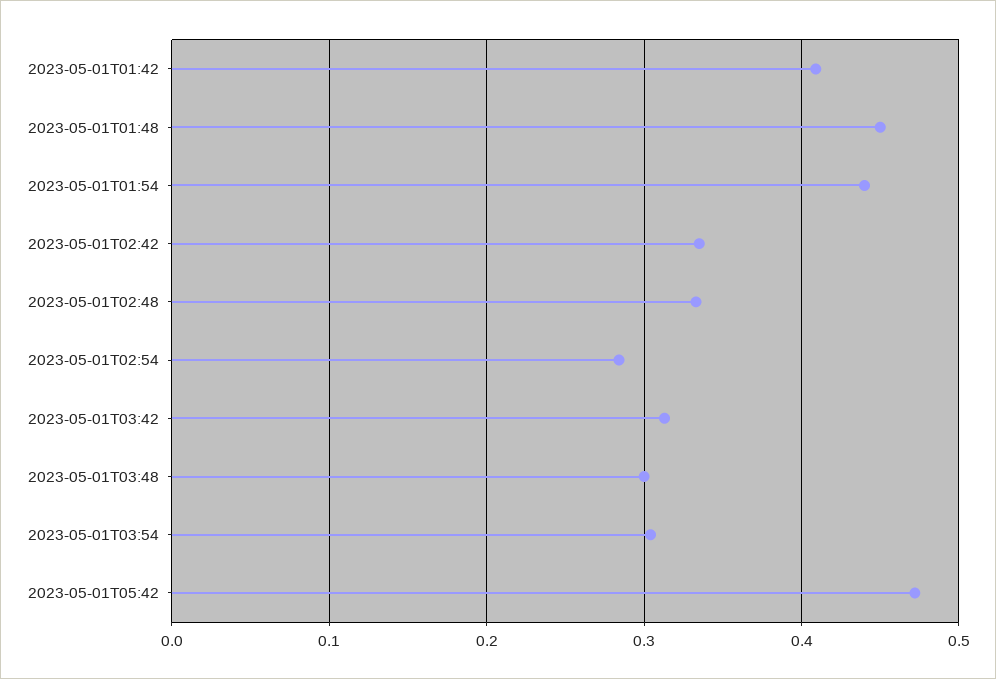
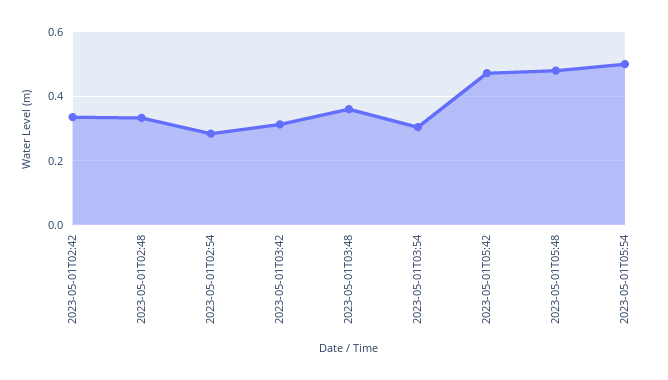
2023-05-01T01:42: 0.41 -> none
2023-05-01T01:48: 0.45 -> none
2023-05-01T01:54: 0.44 -> none
2023-05-01T03:48: 0.3 -> 0.36
2023-05-01T05:48: none -> 0.48
2023-05-01T05:54: none -> 0.5

